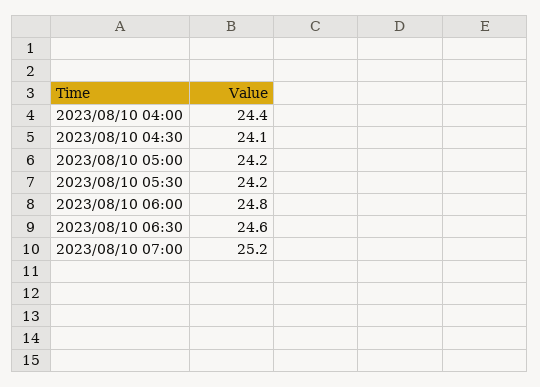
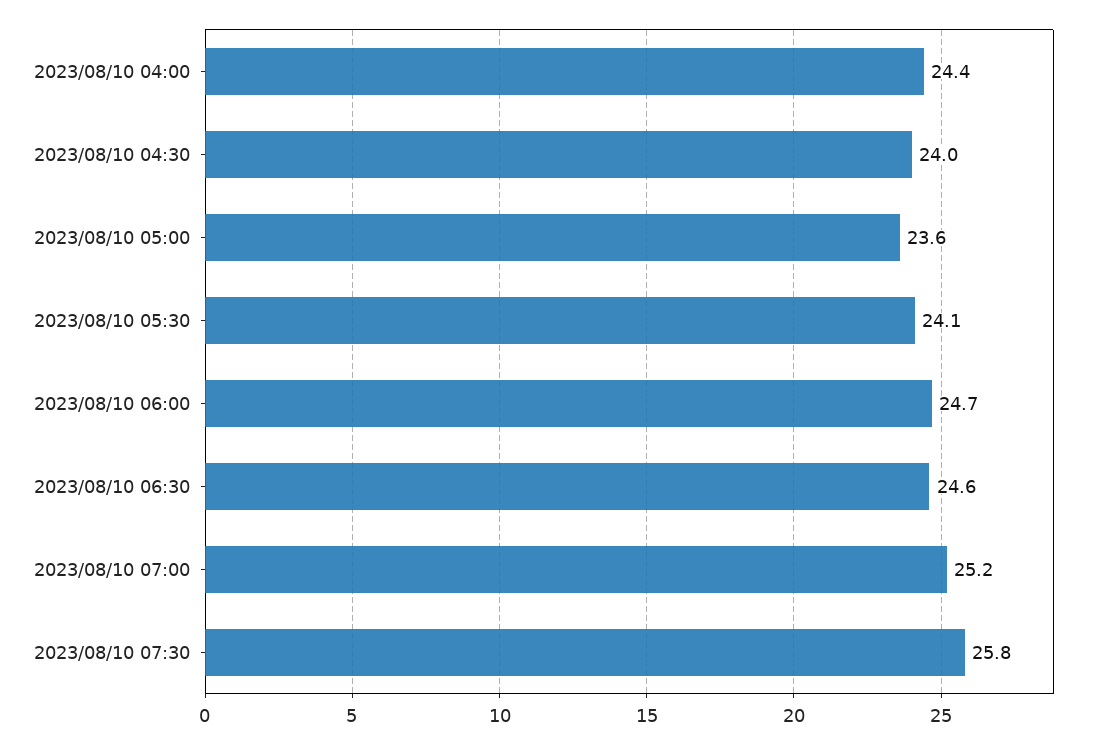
2023/08/10 04:30: 24.1 -> 24
2023/08/10 05:00: 24.2 -> 23.6
2023/08/10 05:30: 24.2 -> 24.1
2023/08/10 06:00: 24.8 -> 24.7
2023/08/10 07:30: none -> 25.8

